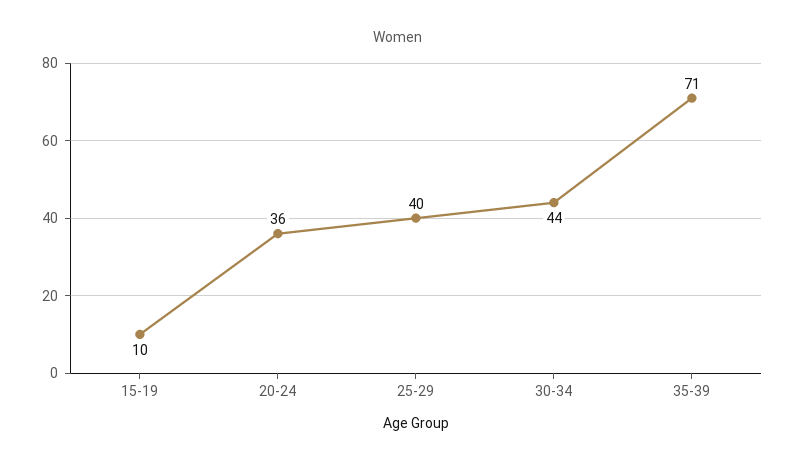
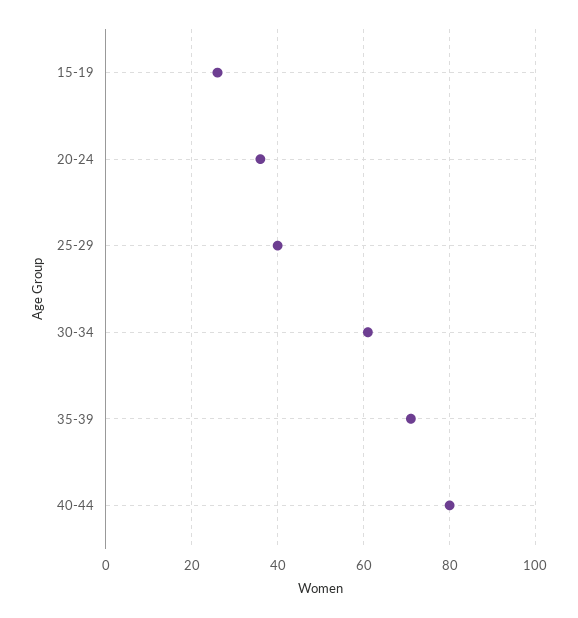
15-19: 10 -> 25
30-34: 44 -> 60
40-44: none -> 80

